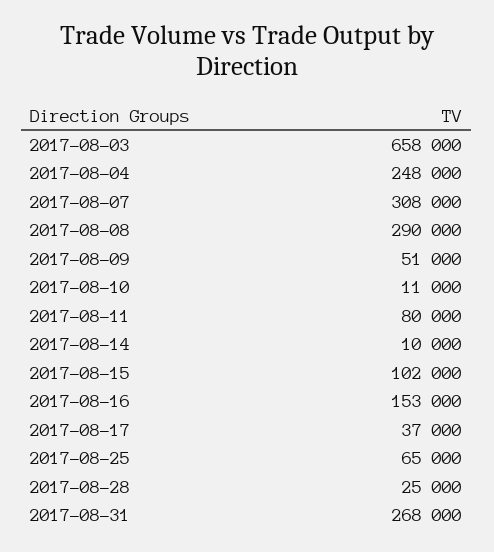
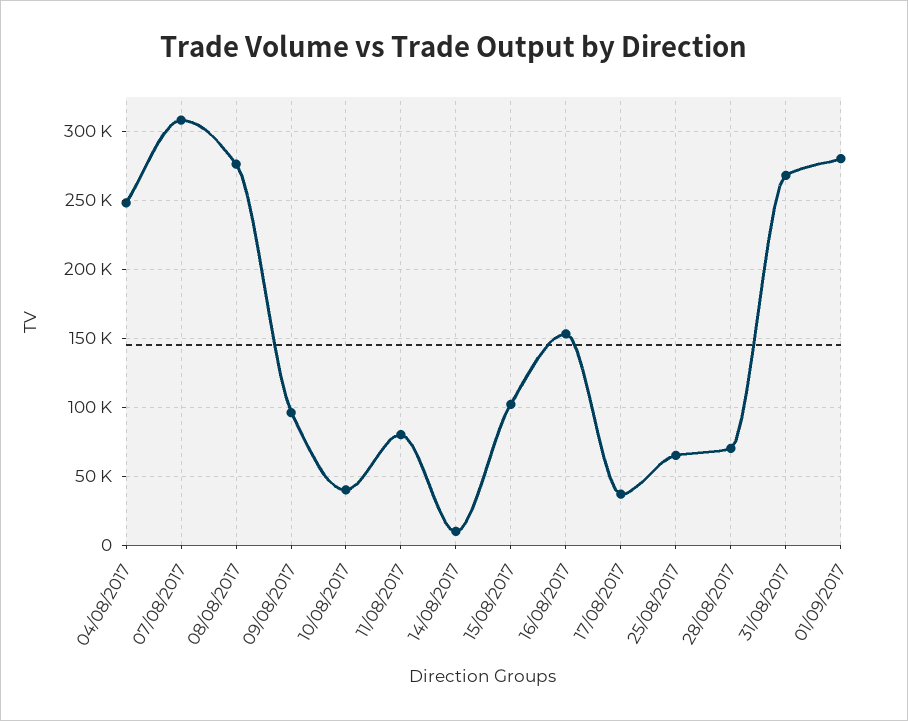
2017-08-03: 658000 -> none
2017-08-08: 290000 -> 275000
2017-08-09: 51000 -> 95000
2017-08-10: 11000 -> 40000
2017-08-28: 25000 -> 70000
01/09/2017: none -> 280000

